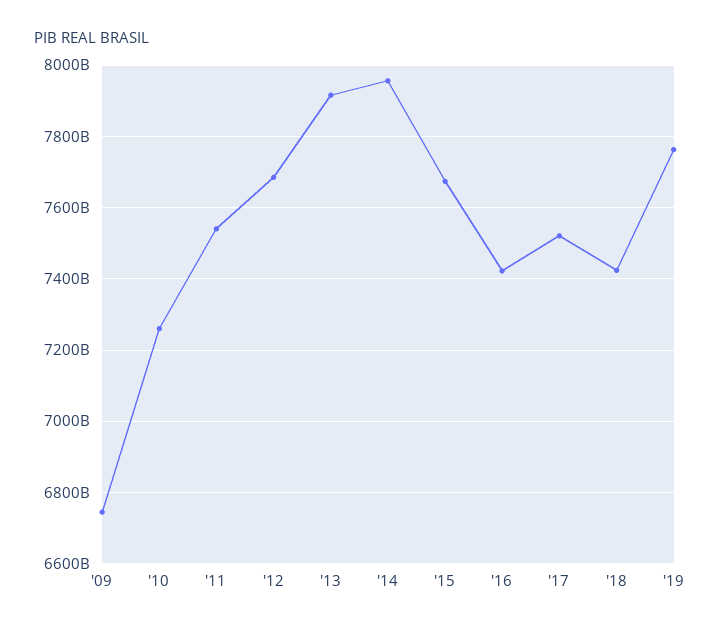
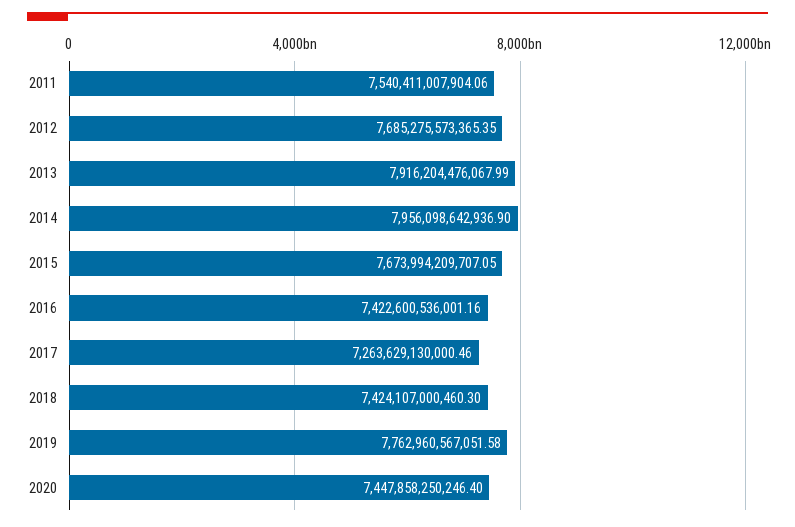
'09: 6740000000000 -> none
'10: 7260000000000 -> none
'17: 7520000000000 -> 7263629130000.46
2020: none -> 7447858250246.4

